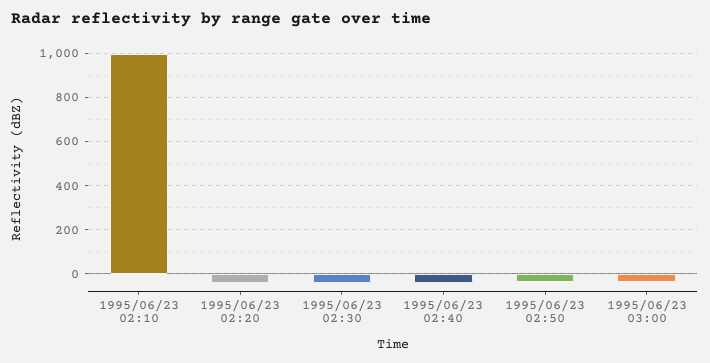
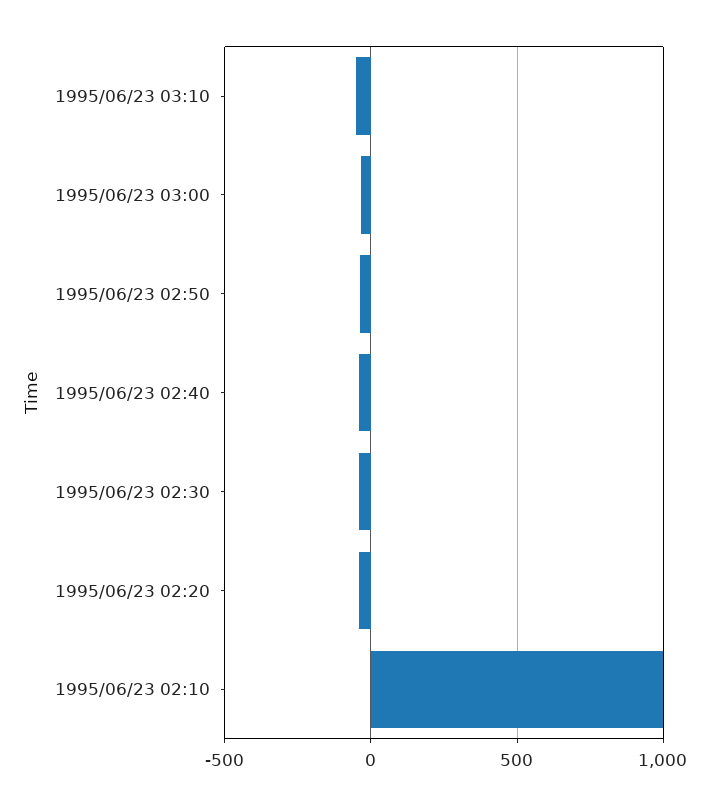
1995/06/23 03:10: none -> -50

